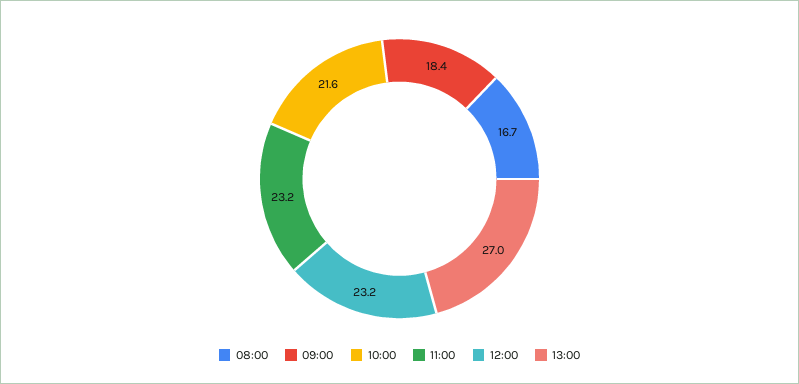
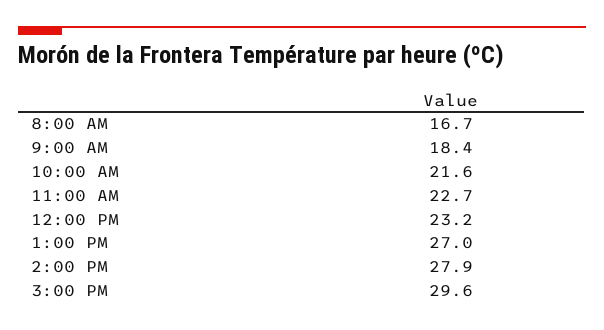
11:00: 23.2 -> 22.7
2:00 PM: none -> 27.9
3:00 PM: none -> 29.6

